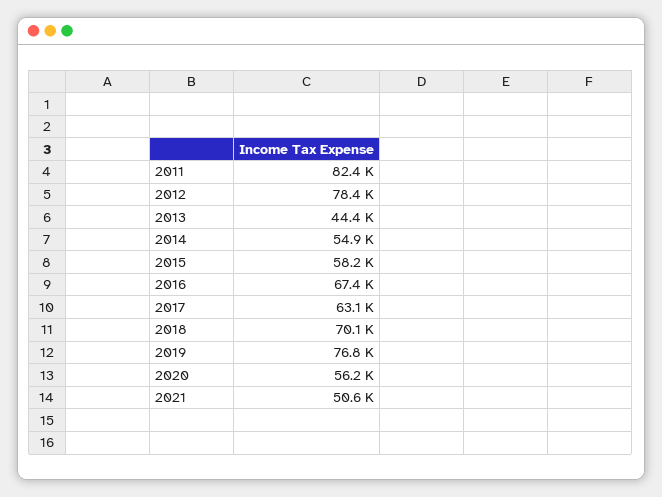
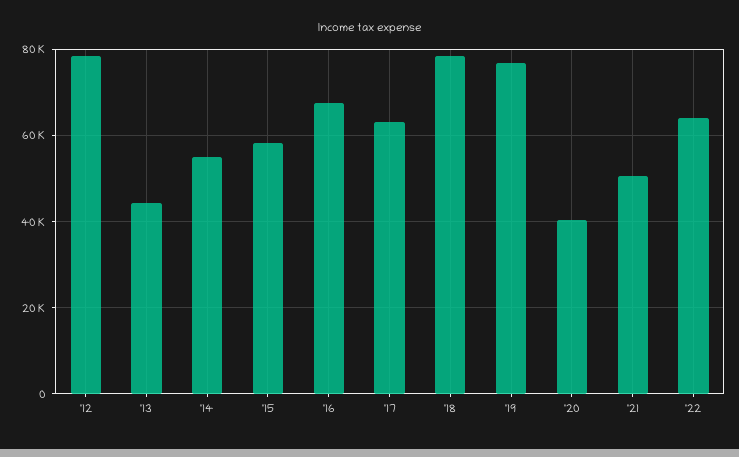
2011: 82400 -> none
2018: 70100 -> 78000
2020: 56200 -> 40000
'22: none -> 64000

